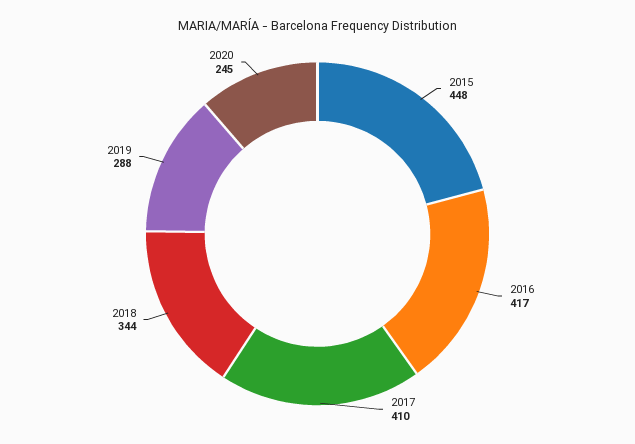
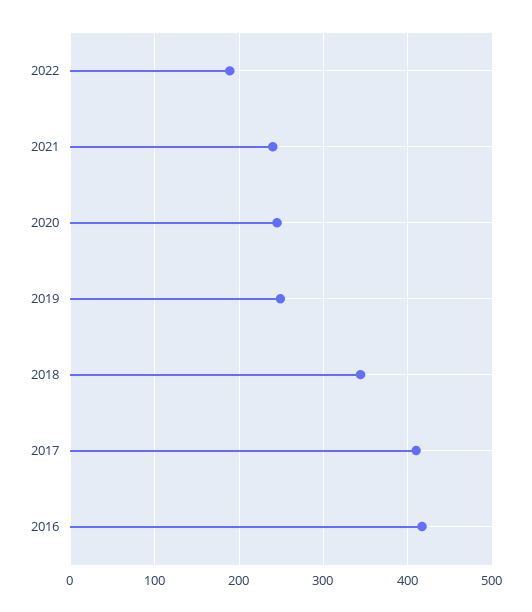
2015: 448 -> none
2019: 288 -> 250
2022: none -> 190
2021: none -> 240

